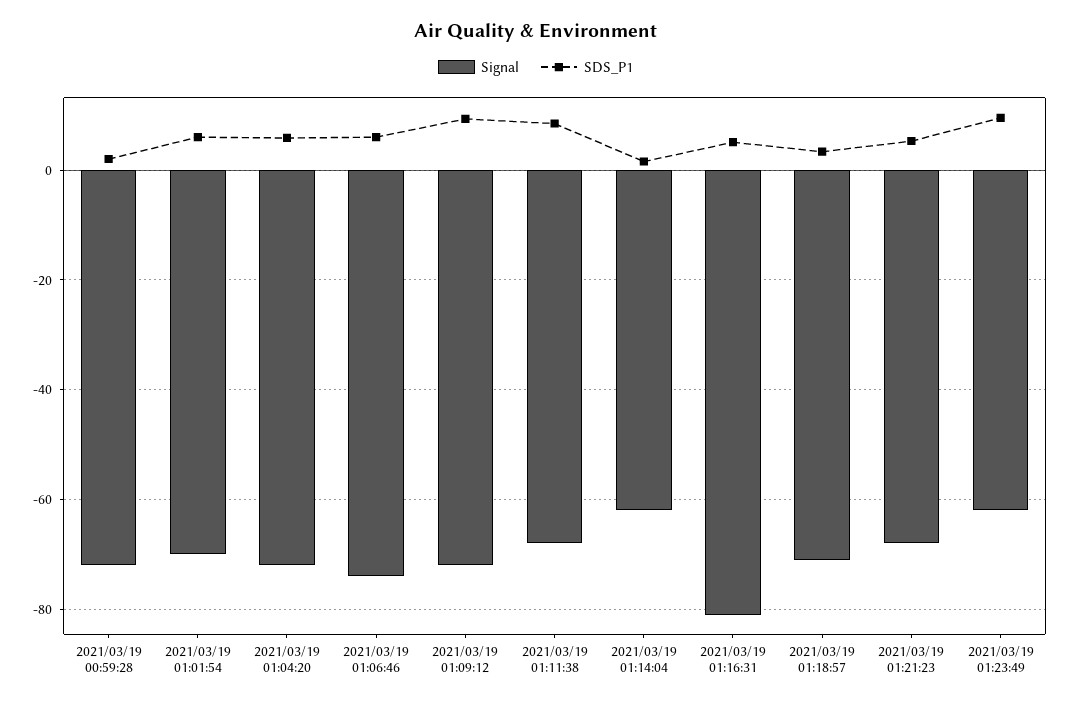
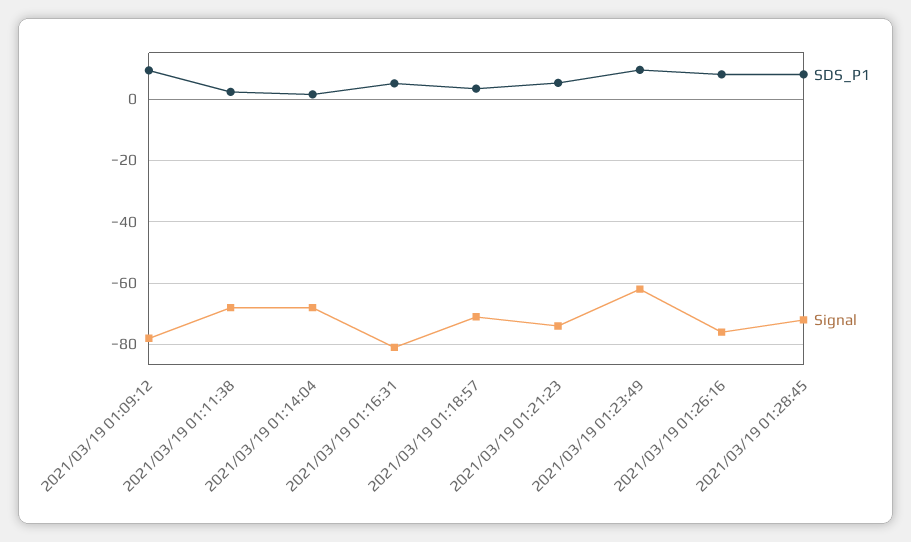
Signal, 2021/03/19 00:59:28: -72 -> none
SDS_P1, 2021/03/19 00:59:28: 2 -> none
Signal, 2021/03/19 01:01:54: -70 -> none
SDS_P1, 2021/03/19 01:01:54: 6 -> none
Signal, 2021/03/19 01:04:20: -72 -> none
SDS_P1, 2021/03/19 01:04:20: 6 -> none
Signal, 2021/03/19 01:06:46: -74 -> none
SDS_P1, 2021/03/19 01:06:46: 6 -> none
Signal, 2021/03/19 01:09:12: -72 -> -78
SDS_P1, 2021/03/19 01:11:38: 8 -> 2
Signal, 2021/03/19 01:14:04: -62 -> -68
Signal, 2021/03/19 01:21:23: -68 -> -74
SDS_P1, 2021/03/19 01:26:16: none -> 8
Signal, 2021/03/19 01:26:16: none -> -76
SDS_P1, 2021/03/19 01:28:45: none -> 8
Signal, 2021/03/19 01:28:45: none -> -72

